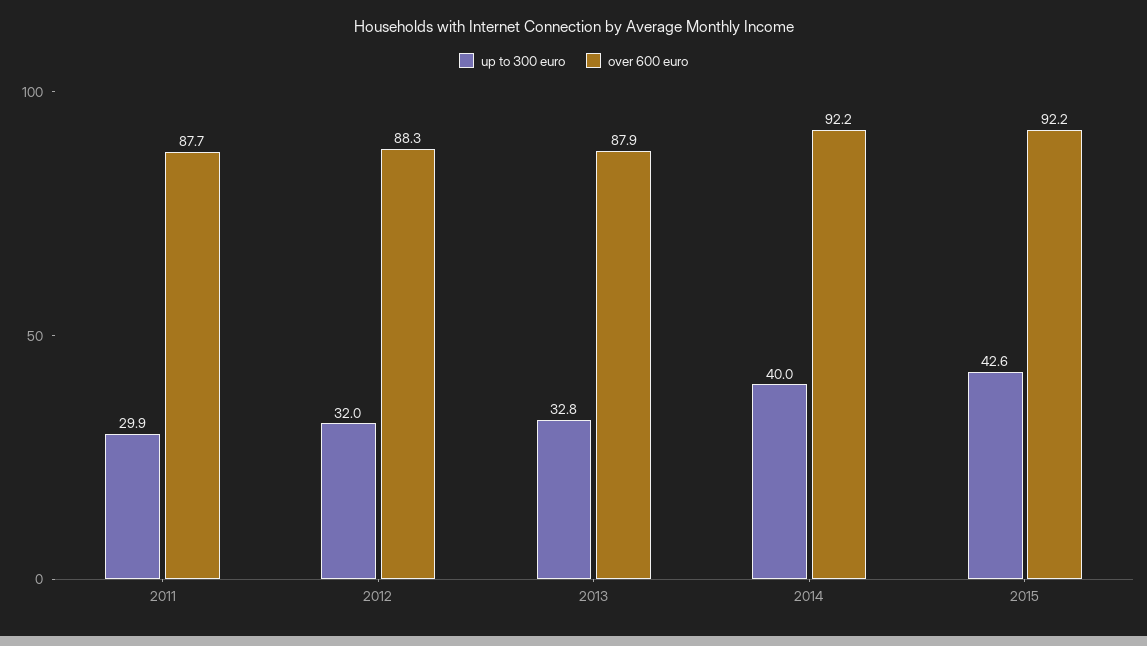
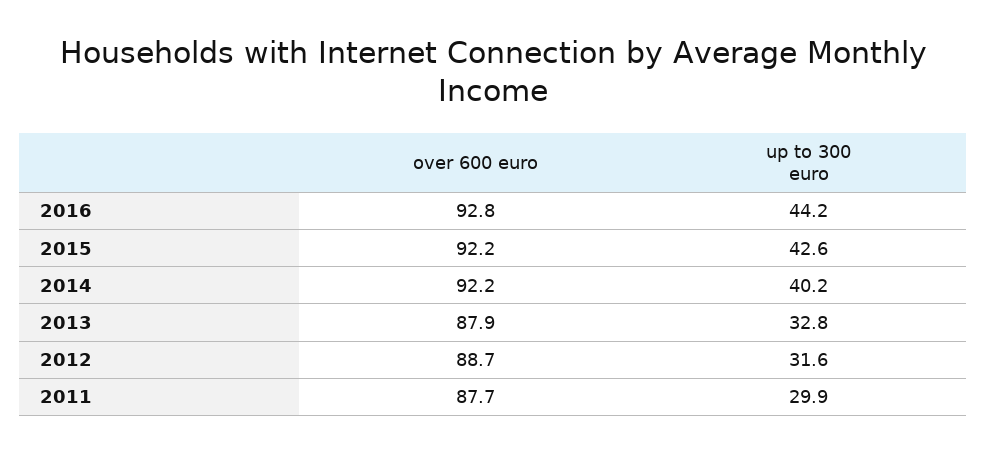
up to 300 euro, 2012: 32 -> 31.6
over 600 euro, 2012: 88.3 -> 88.7
up to 300 euro, 2014: 40 -> 40.2
over 600 euro, 2016: none -> 92.8
up to 300 euro, 2016: none -> 44.2

